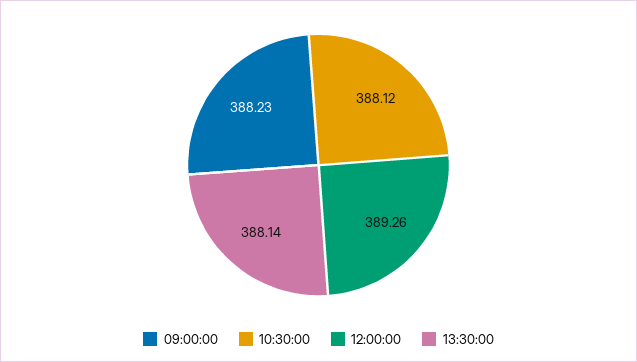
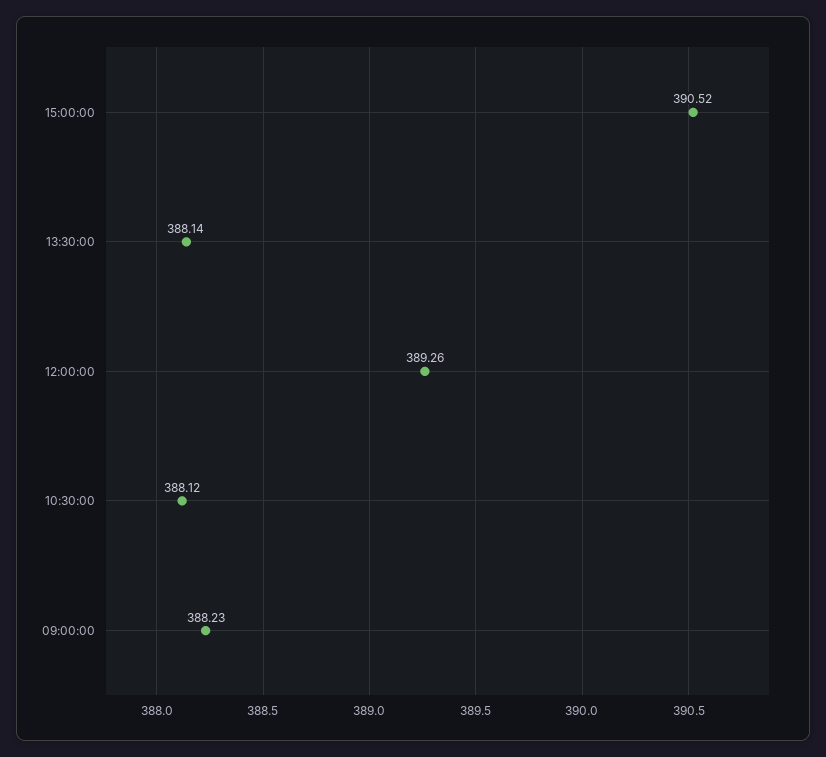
15:00:00: none -> 390.52

